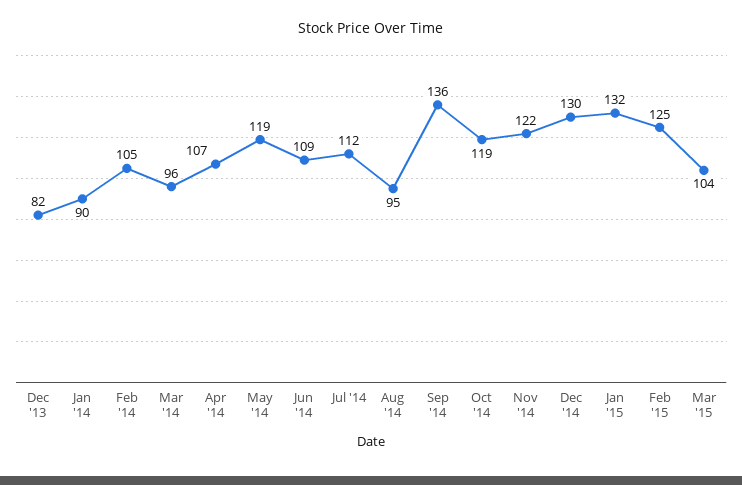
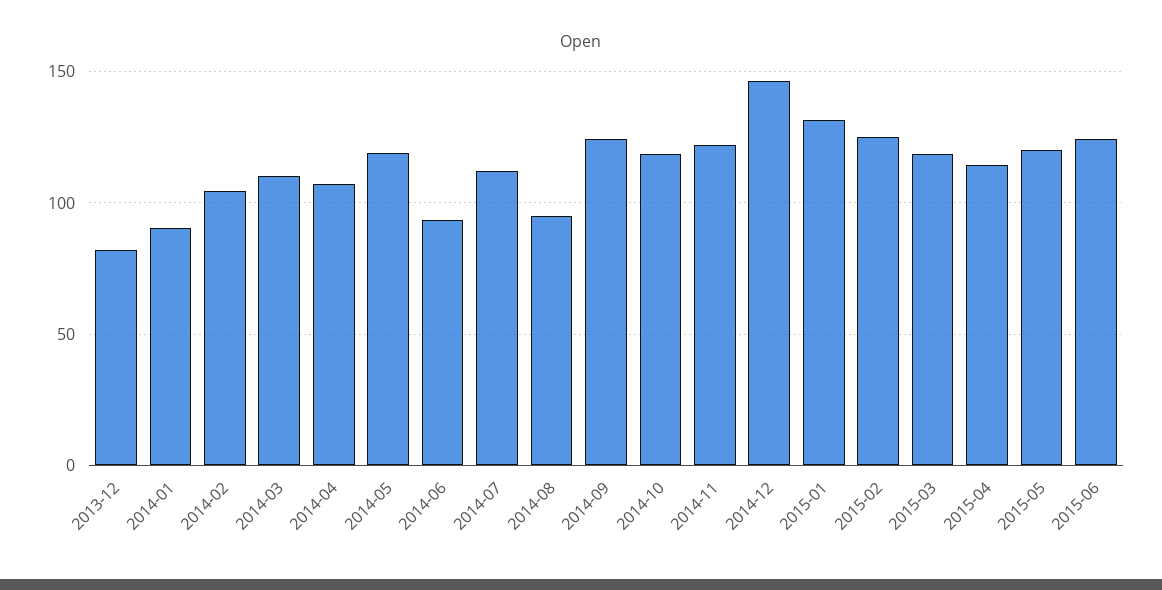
Mar '14: 96 -> 110
Jun '14: 109 -> 95
Sep '14: 136 -> 125
Dec '14: 130 -> 145
Mar '15: 104 -> 120
2015-04: none -> 115
2015-05: none -> 120
2015-06: none -> 125

